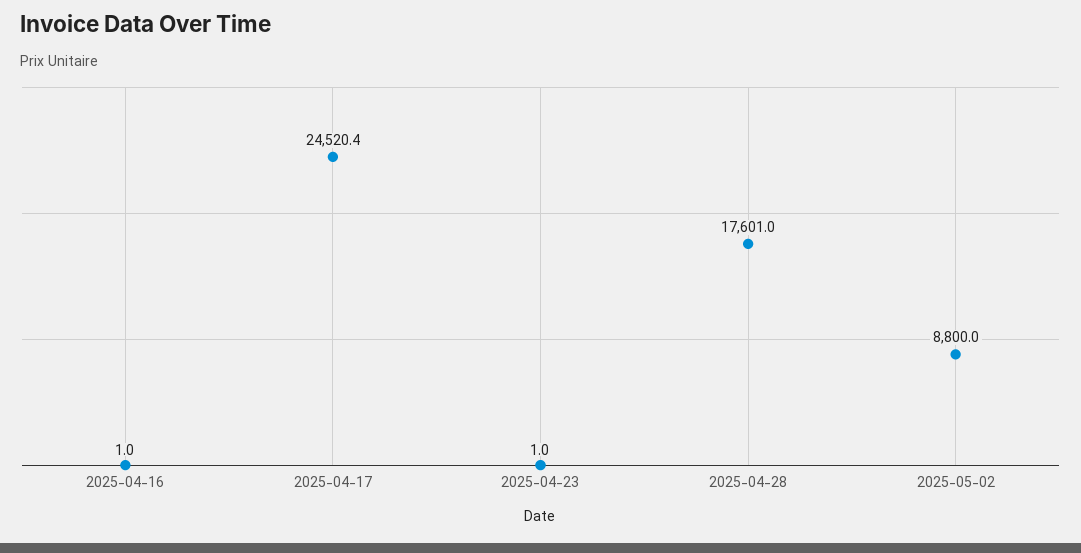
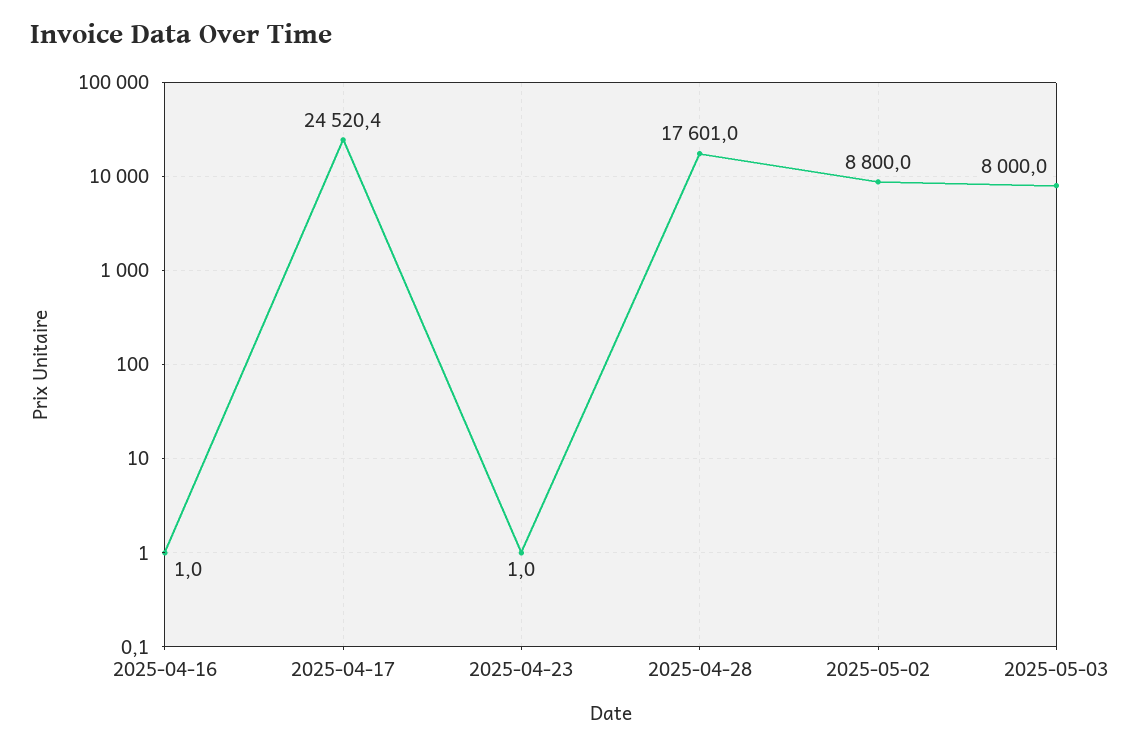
2025-05-03: none -> 8000

